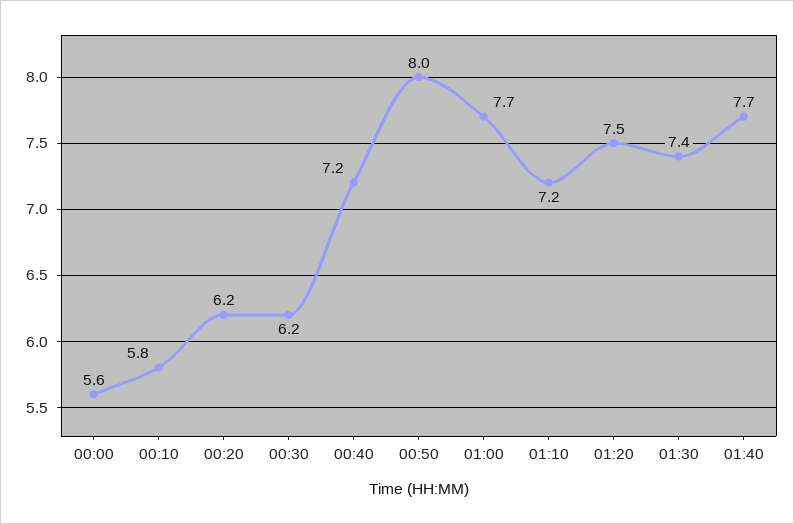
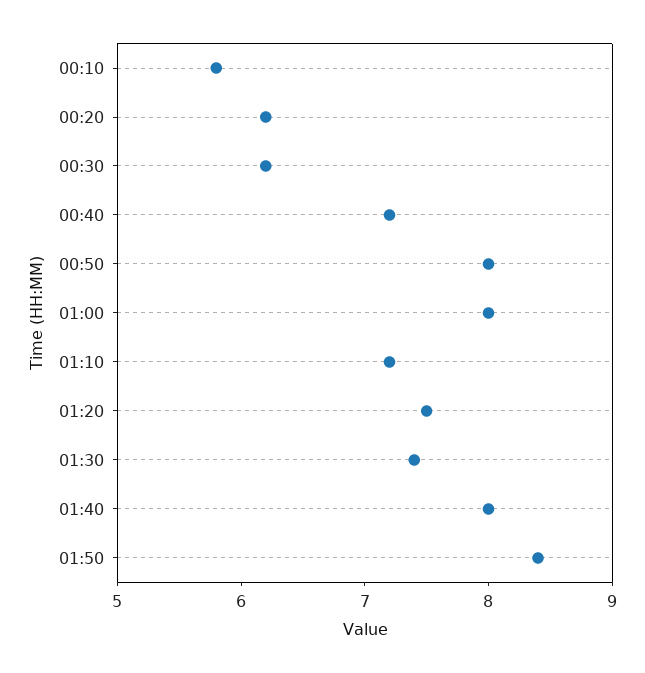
00:00: 5.6 -> none
01:00: 7.7 -> 8
01:40: 7.7 -> 8
01:50: none -> 8.4

